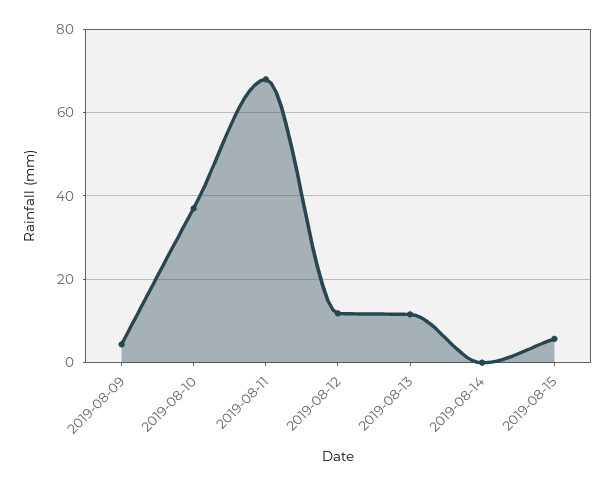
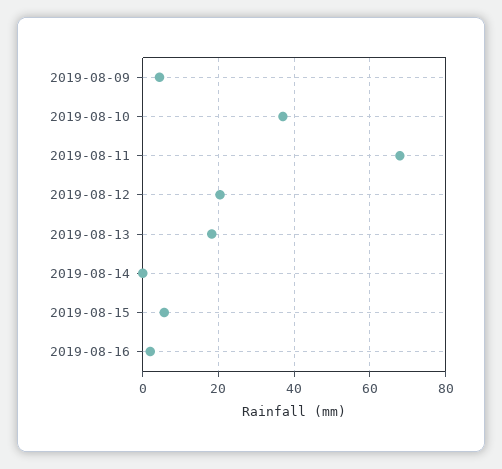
2019-08-12: 12 -> 20
2019-08-13: 12 -> 18
2019-08-16: none -> 2

